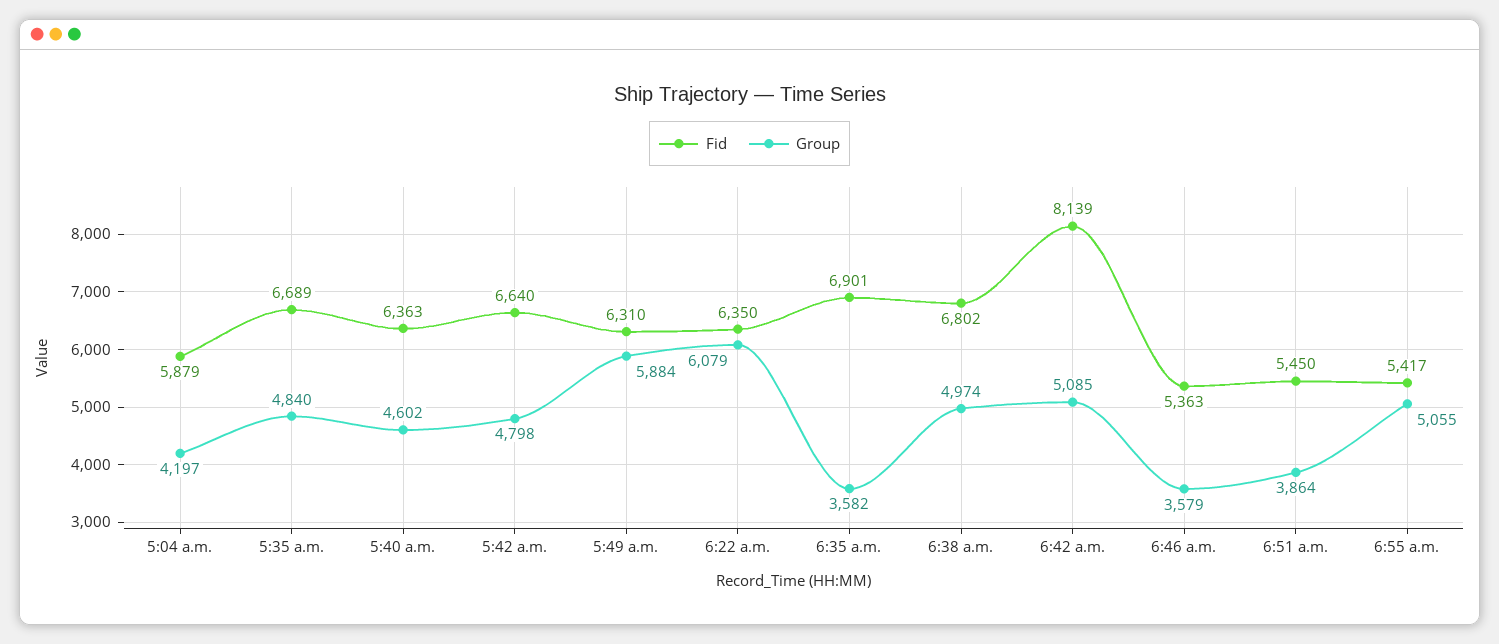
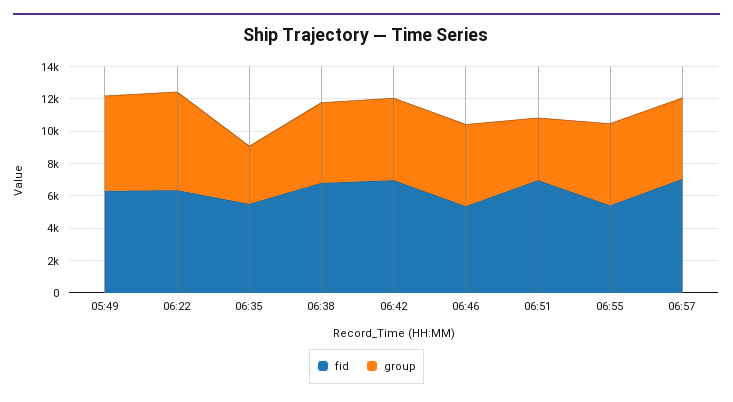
Fid, 5:04 a.m.: 5879 -> none
Group, 5:04 a.m.: 4197 -> none
Fid, 5:35 a.m.: 6689 -> none
Group, 5:35 a.m.: 4840 -> none
Fid, 5:40 a.m.: 6363 -> none
Group, 5:40 a.m.: 4602 -> none
Fid, 5:42 a.m.: 6640 -> none
Group, 5:42 a.m.: 4798 -> none
Fid, 6:35 a.m.: 6901 -> 5500
Fid, 6:42 a.m.: 8139 -> 7000
Group, 6:46 a.m.: 3579 -> 5000
Fid, 6:51 a.m.: 5450 -> 7000
Fid, 06:57: none -> 7000
Group, 06:57: none -> 5000

